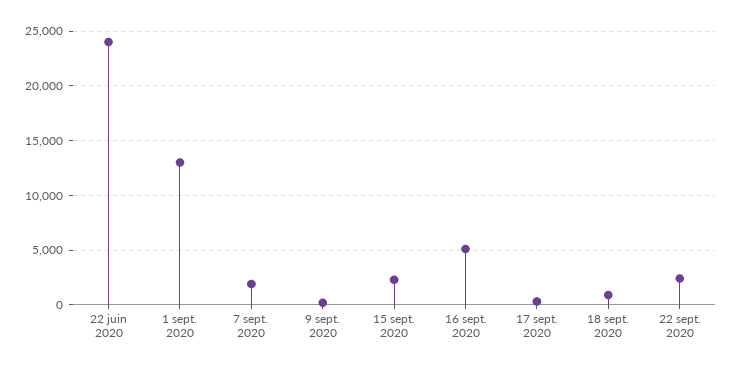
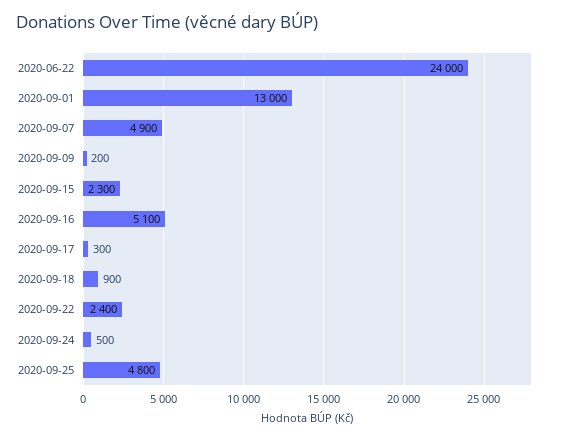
7 sept. 2020: 2000 -> 4900
2020-09-24: none -> 500
2020-09-25: none -> 4800

